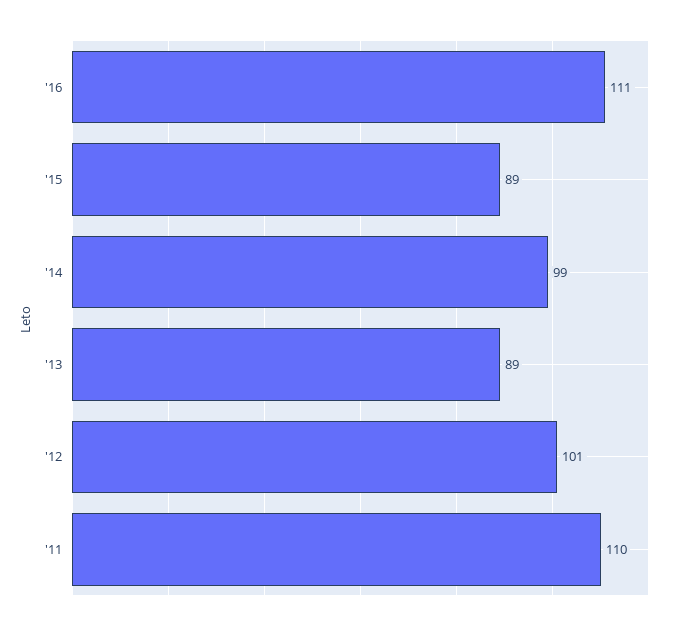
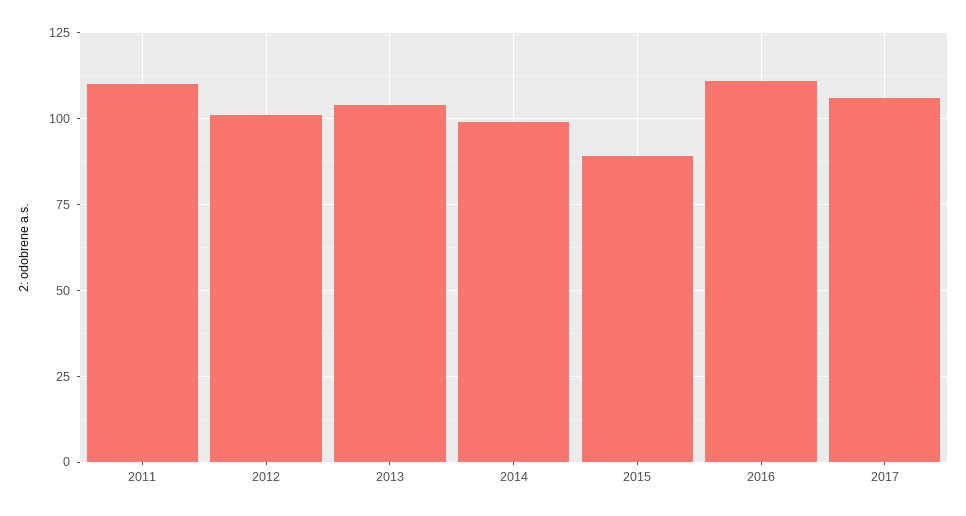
'13: 89 -> 105
2017: none -> 105

